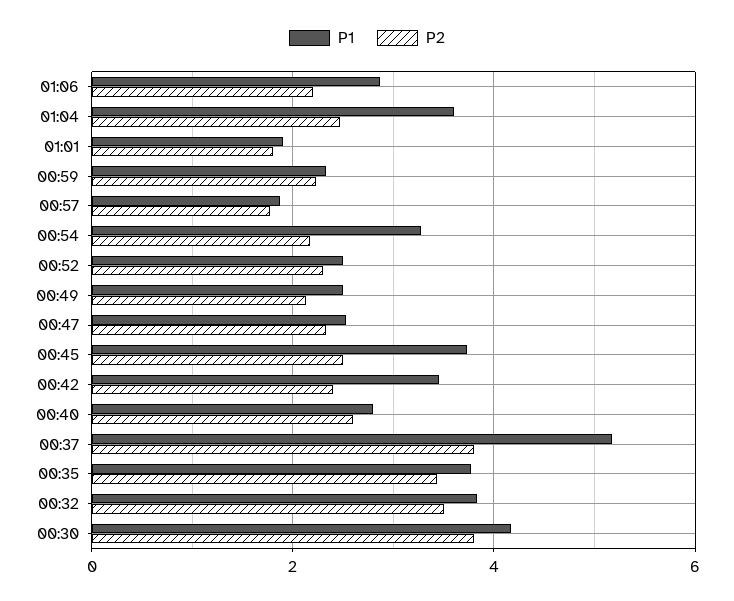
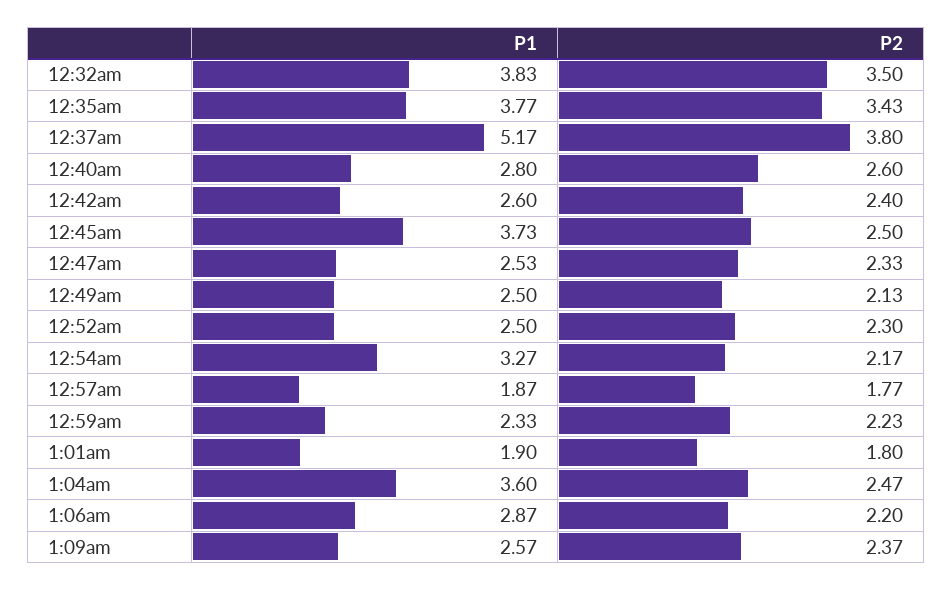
P1, 00:42: 3.4 -> 2.6
P1, 00:30: 4.2 -> none
P2, 00:30: 3.8 -> none
P1, 1:09am: none -> 2.57
P2, 1:09am: none -> 2.37

